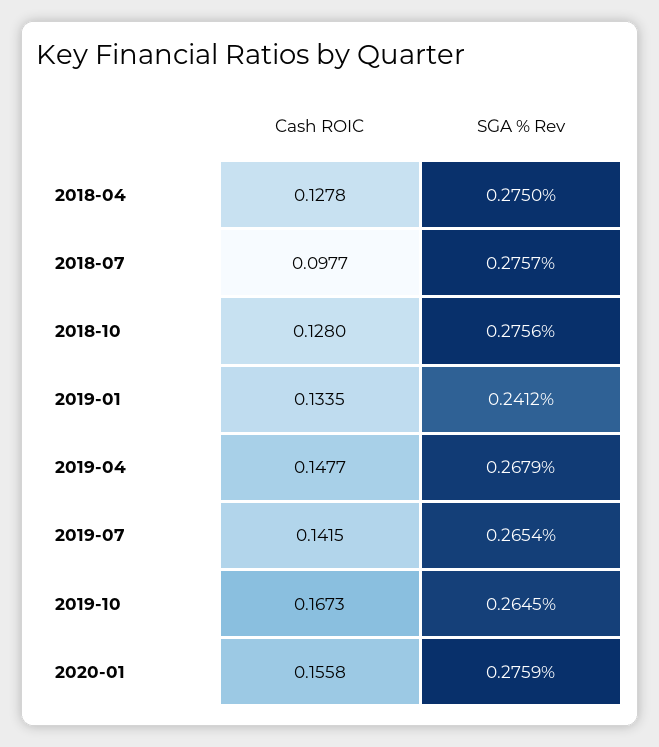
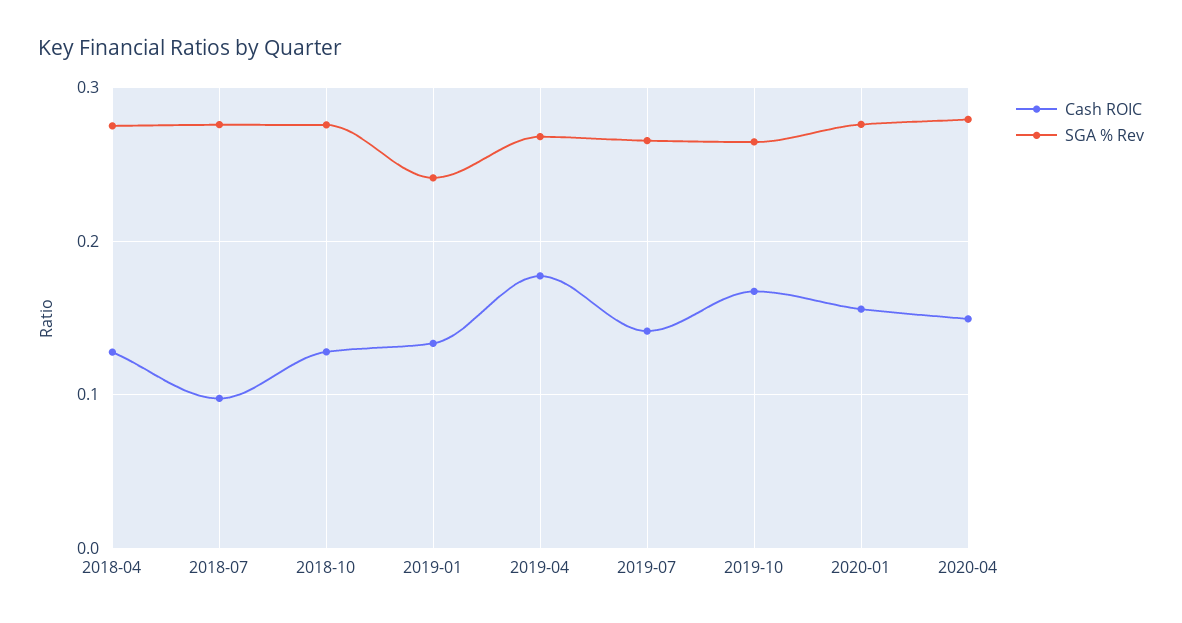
Cash ROIC, 2019-04: 0.1477 -> 0.18
Cash ROIC, 2020-04: none -> 0.15
SGA % Rev, 2020-04: none -> 0.28

